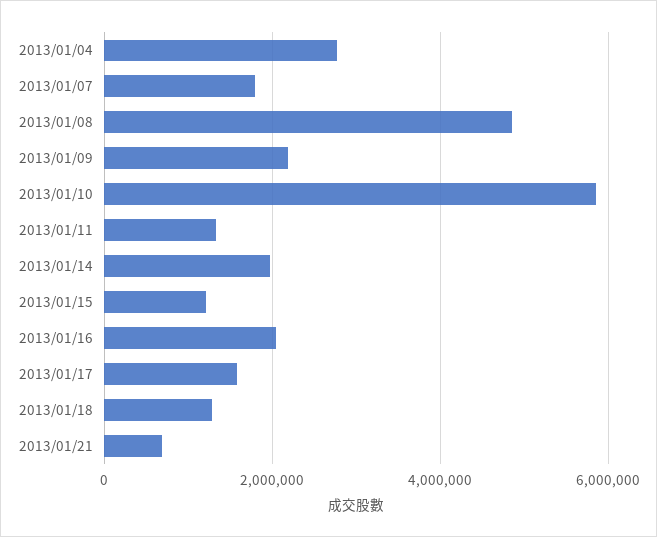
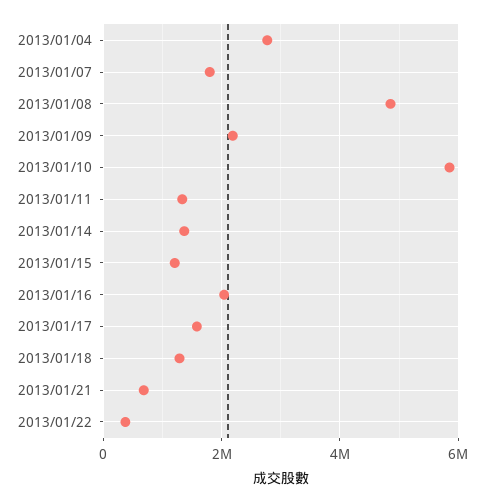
2013/01/14: 2000000 -> 1400000
2013/01/22: none -> 400000

